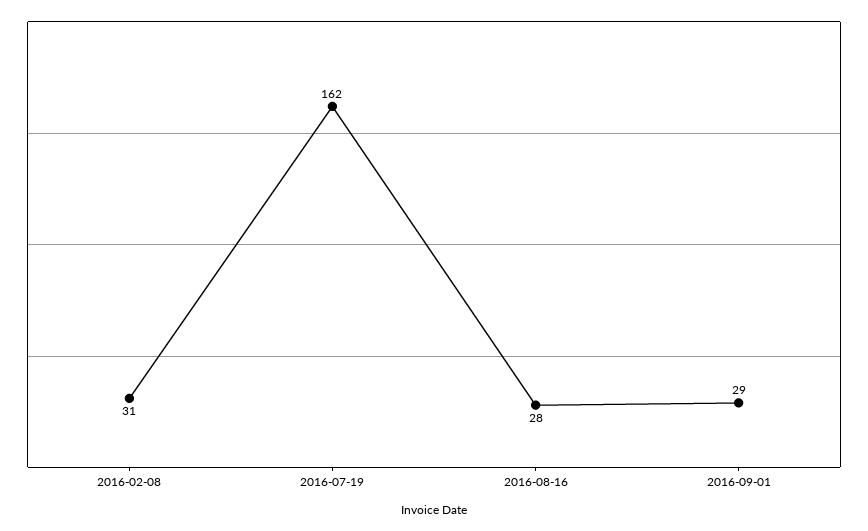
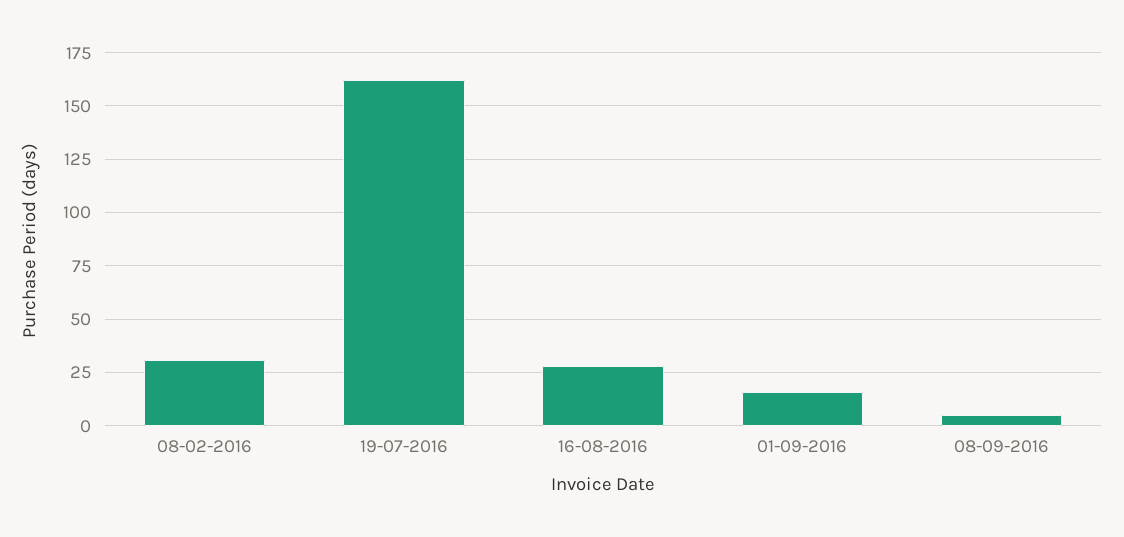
2016-09-01: 29 -> 15
08-09-2016: none -> 5

